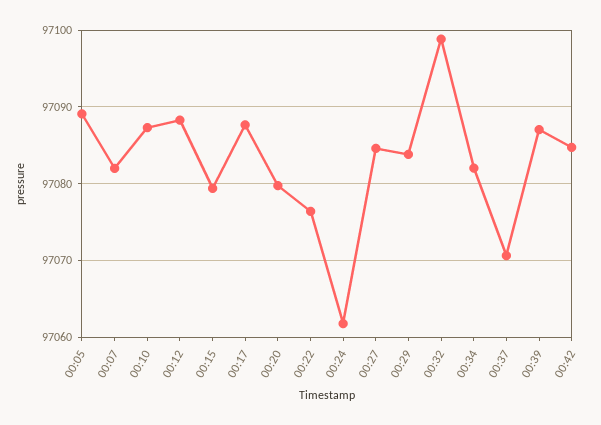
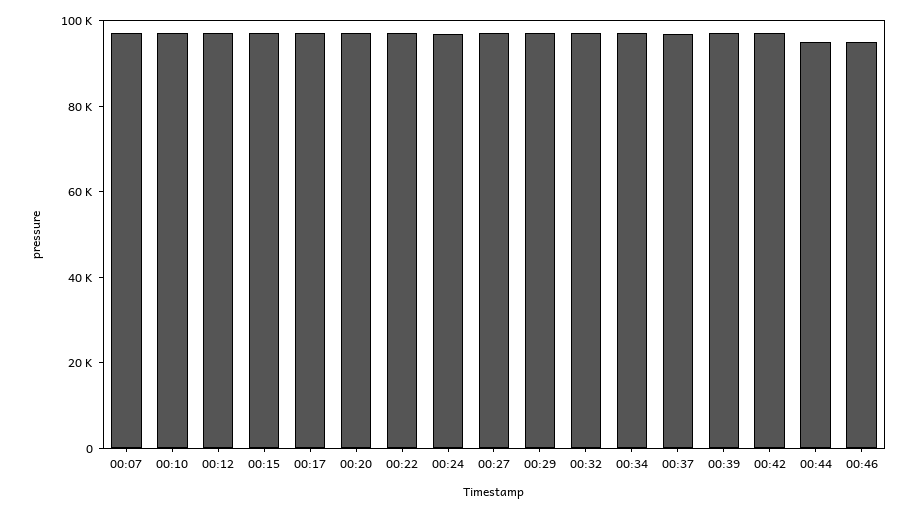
00:05: 97089 -> none
00:44: none -> 95000
00:46: none -> 95000

